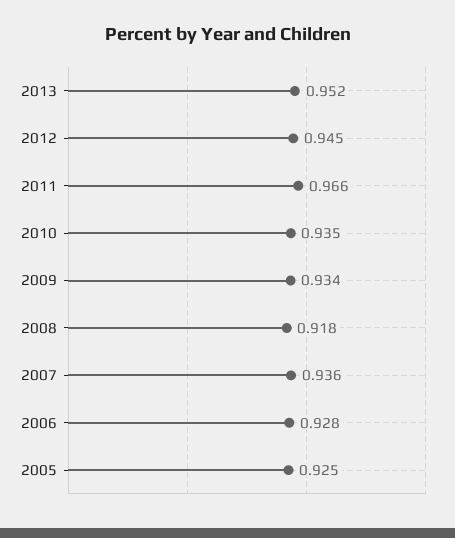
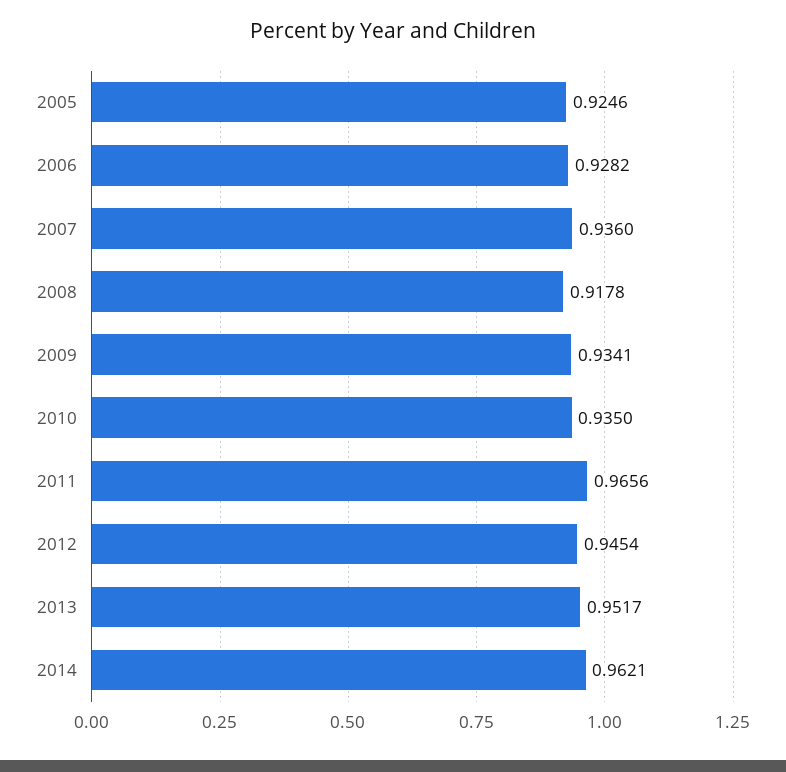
2014: none -> 0.9621

